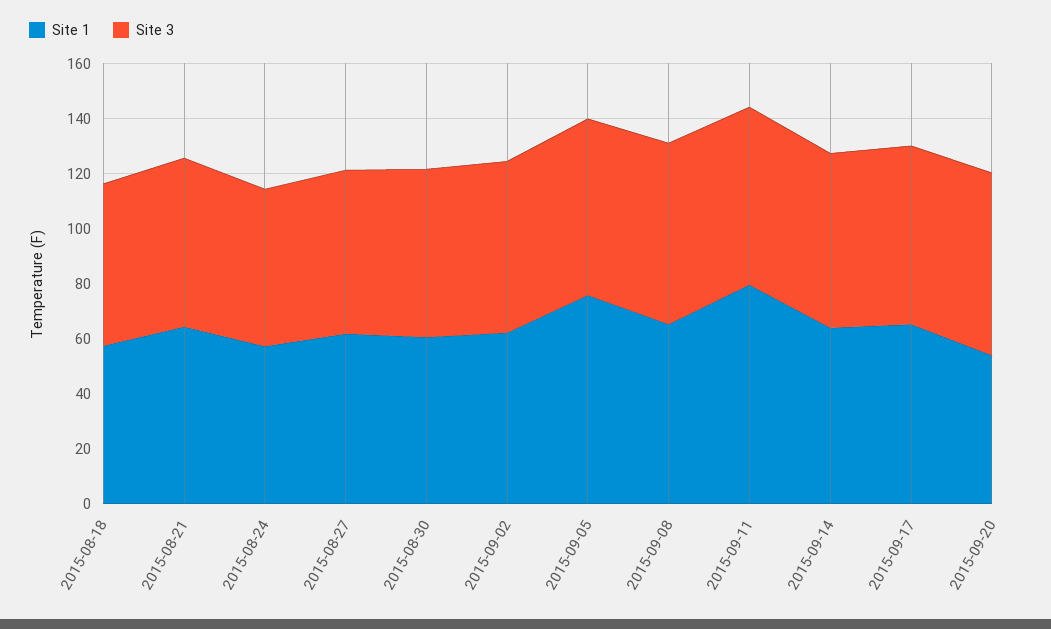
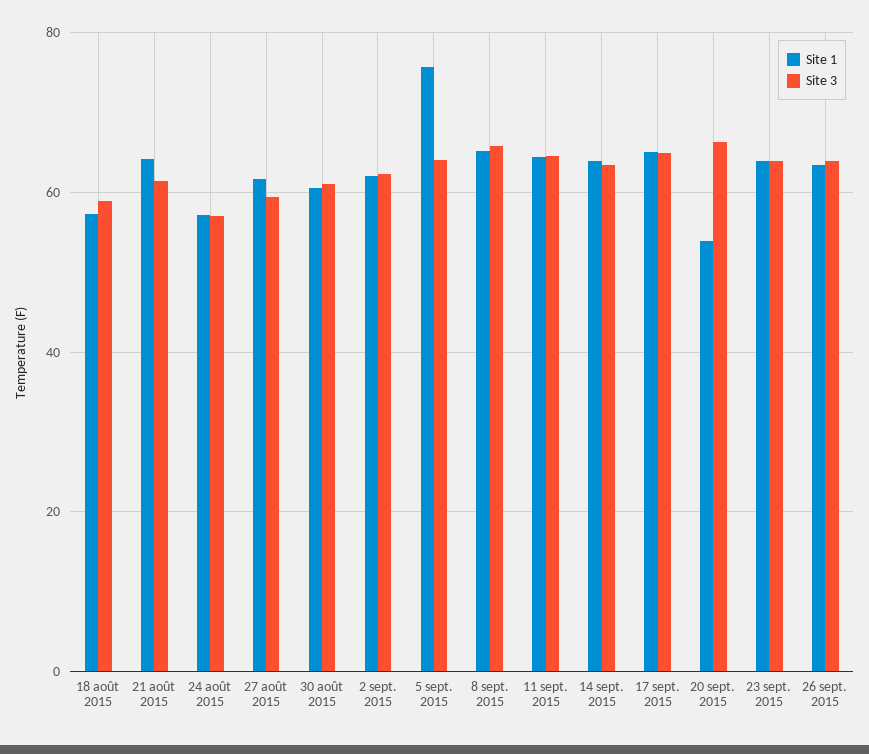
Site 1, 2015-09-11: 80 -> 64
Site 1, 23 sept. 2015: none -> 64
Site 3, 23 sept. 2015: none -> 64
Site 1, 26 sept. 2015: none -> 64
Site 3, 26 sept. 2015: none -> 64

